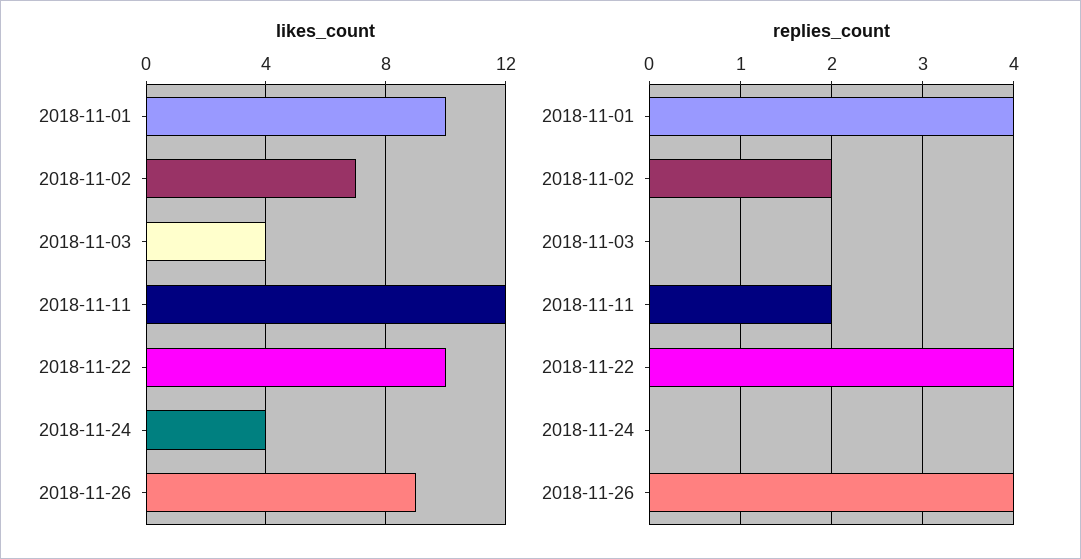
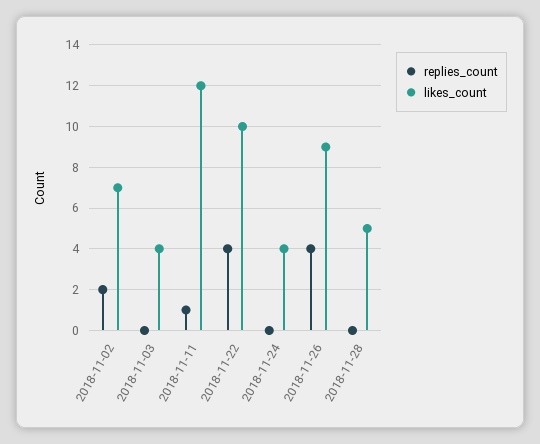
likes_count, 2018-11-01: 10 -> none
replies_count, 2018-11-01: 4 -> none
replies_count, 2018-11-11: 2 -> 1
replies_count, 2018-11-28: none -> 0
likes_count, 2018-11-28: none -> 5

